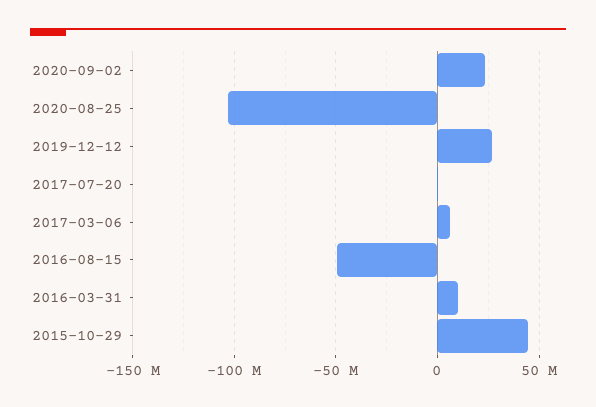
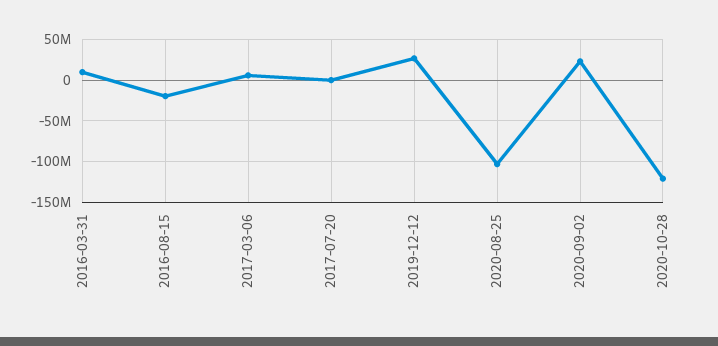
2016-08-15: -50000000 -> -20000000
2015-10-29: 45000000 -> none
2020-10-28: none -> -120000000

